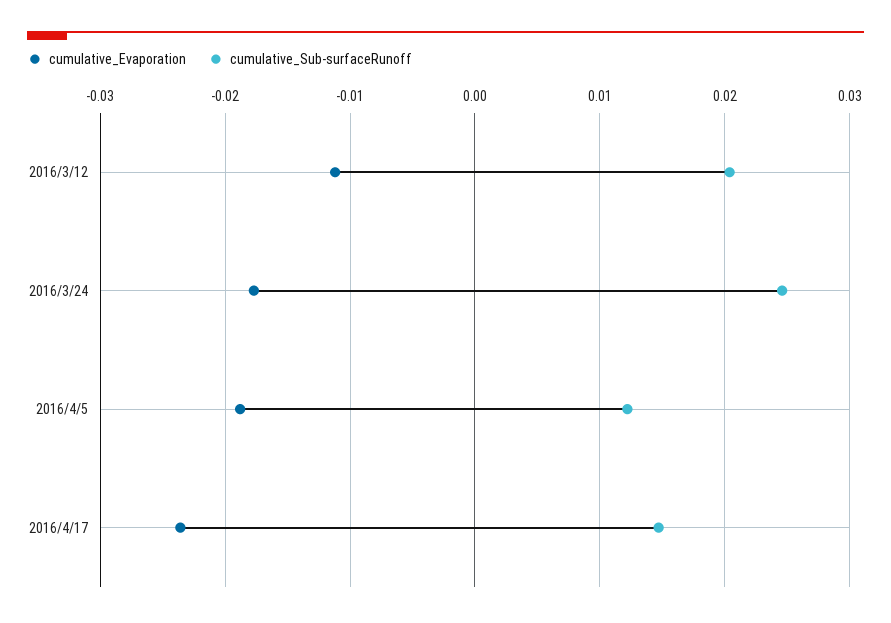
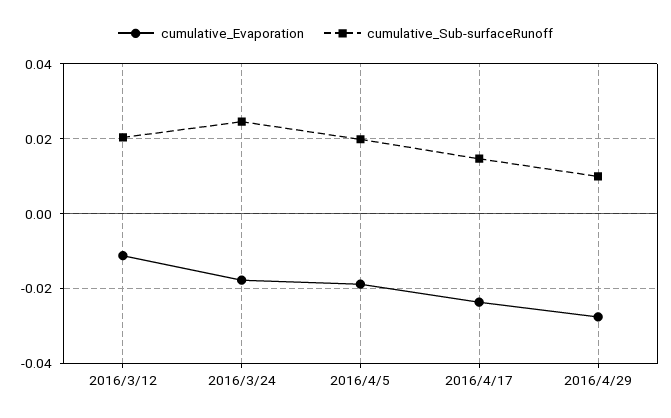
cumulative_Sub-surfaceRunoff, 2016/4/5: 0.012 -> 0.02
cumulative_Evaporation, 2016/4/29: none -> -0.028
cumulative_Sub-surfaceRunoff, 2016/4/29: none -> 0.01

